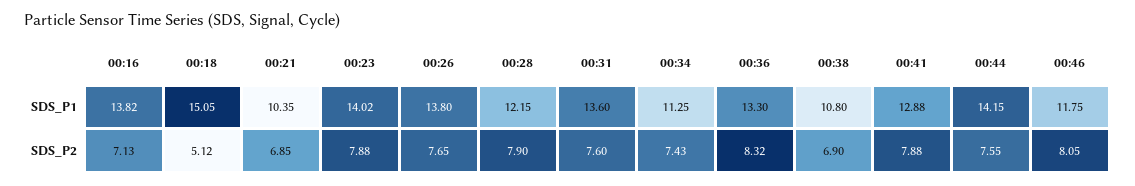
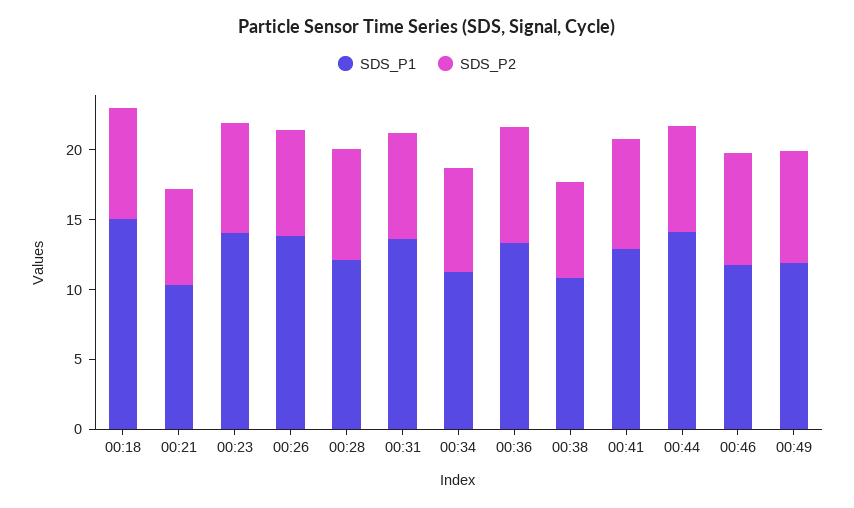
SDS_P1, 00:16: 13.82 -> none
SDS_P2, 00:16: 7.13 -> none
SDS_P2, 00:18: 5.12 -> 8
SDS_P1, 00:49: none -> 12
SDS_P2, 00:49: none -> 8

